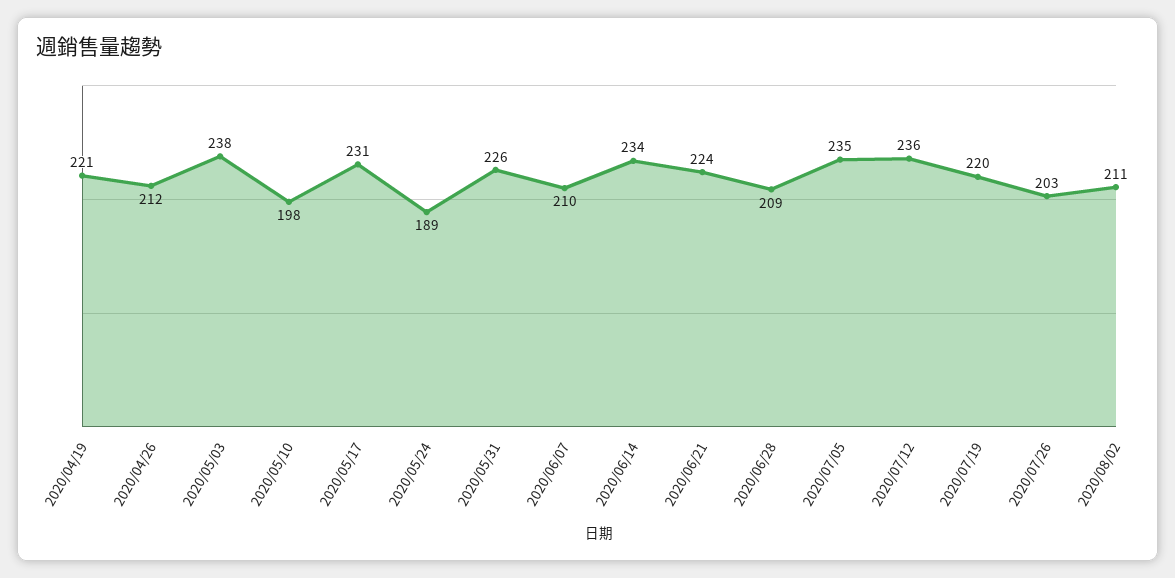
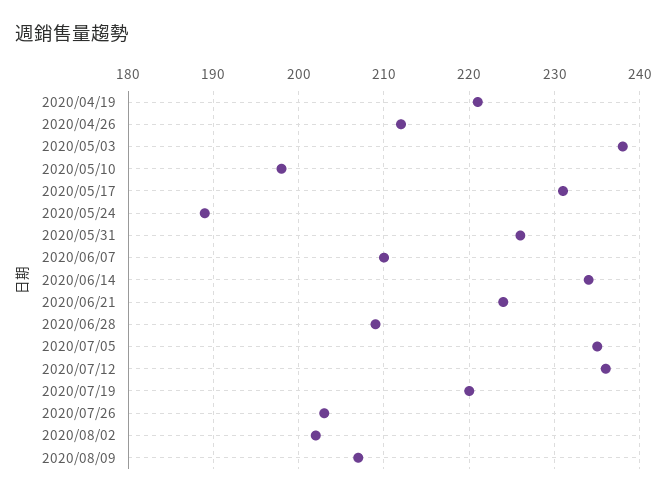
2020/08/02: 211 -> 202
2020/08/09: none -> 207

